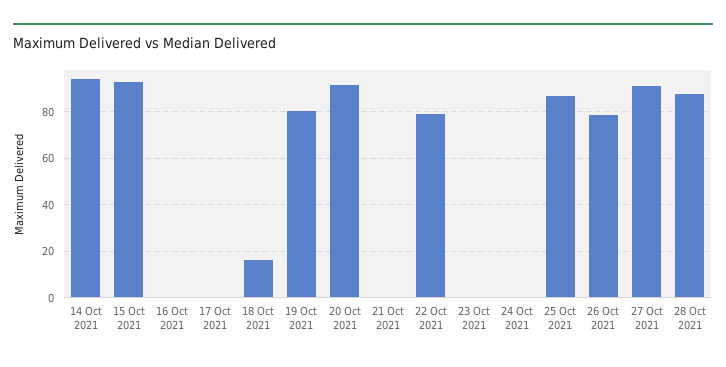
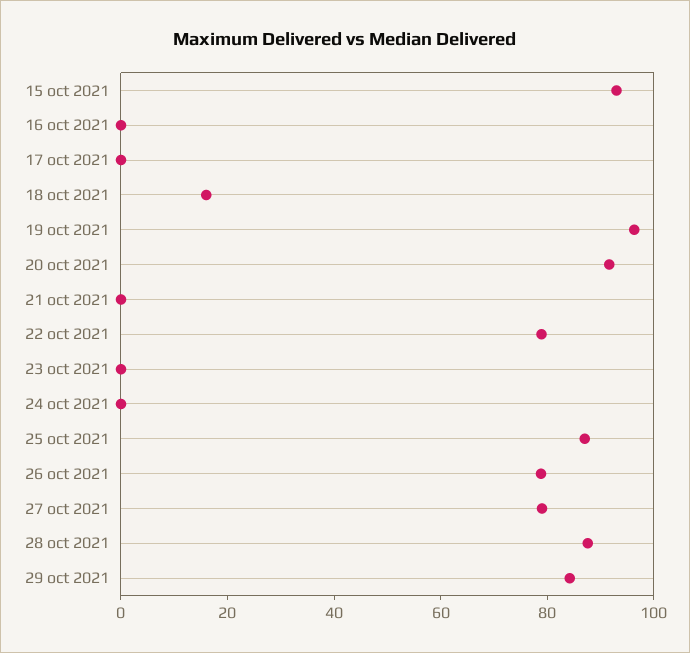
14 Oct 2021: 95 -> none
19 Oct 2021: 80 -> 95
27 Oct 2021: 90 -> 80
29 oct 2021: none -> 85

